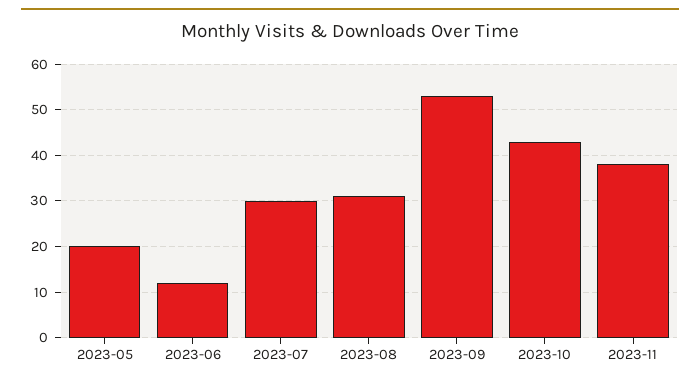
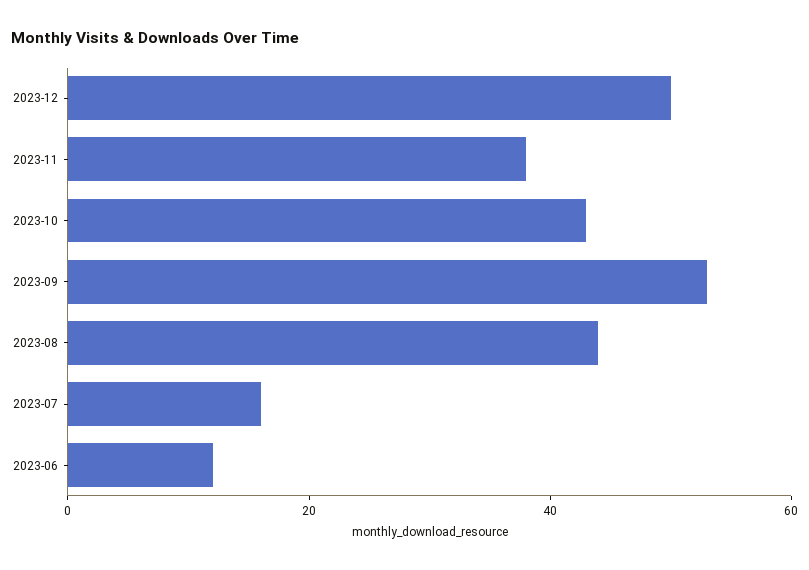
2023-05: 20 -> none
2023-07: 30 -> 15
2023-08: 30 -> 45
2023-12: none -> 50

